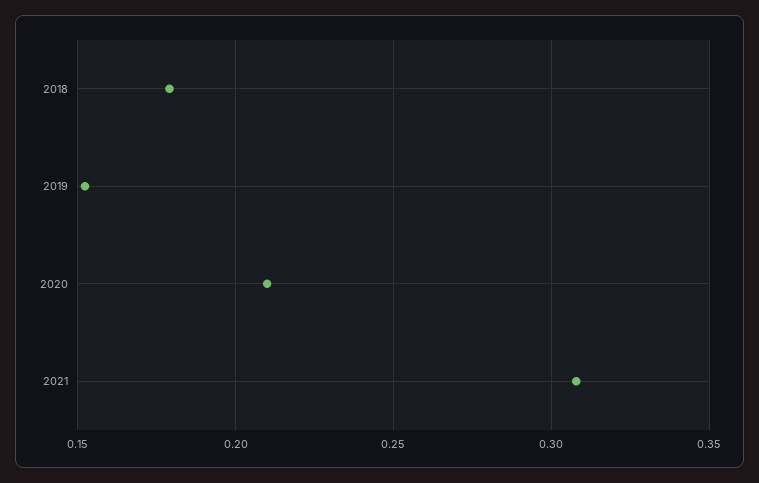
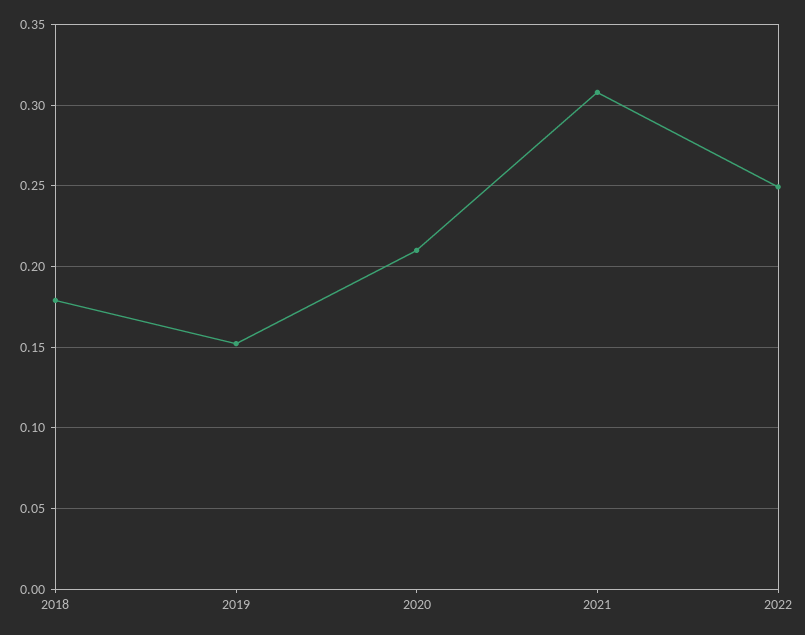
2022: none -> 0.25

